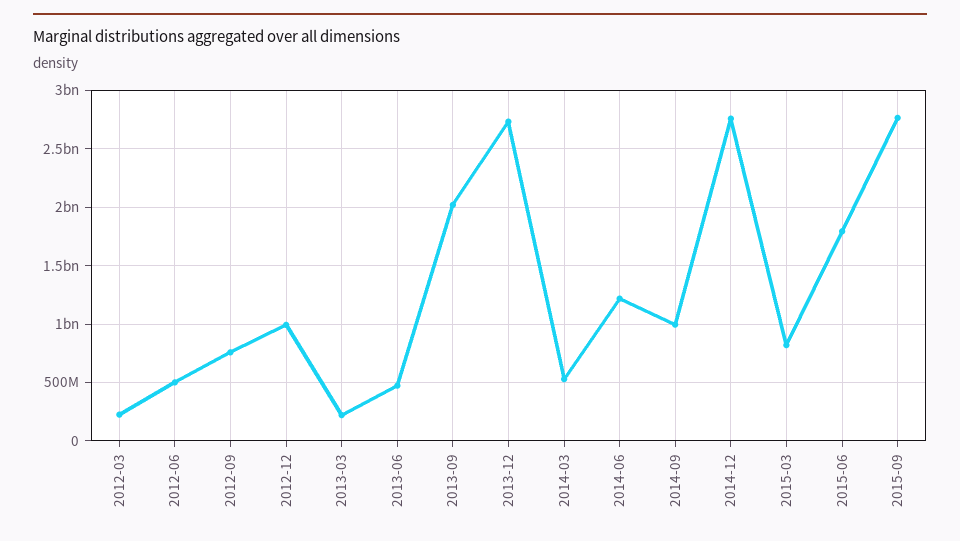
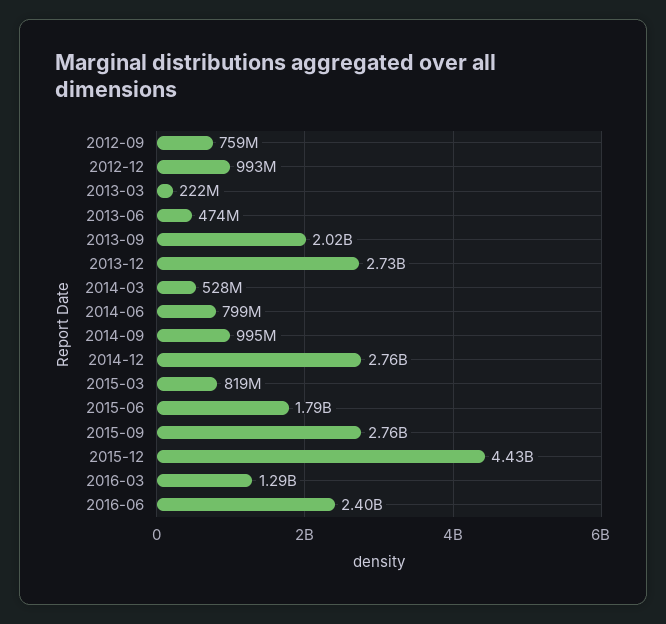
2012-03: 200000000 -> none
2012-06: 500000000 -> none
2014-06: 1200000000 -> 799000000
2015-12: none -> 4430000000
2016-03: none -> 1290000000
2016-06: none -> 2400000000

